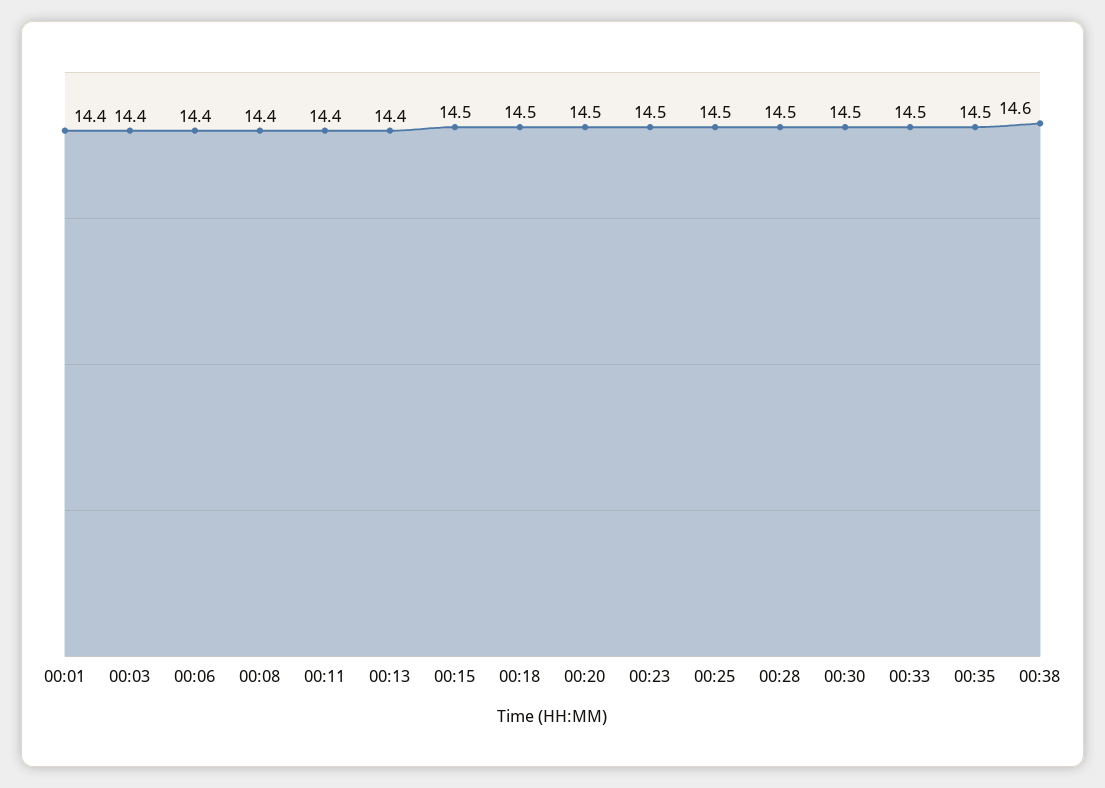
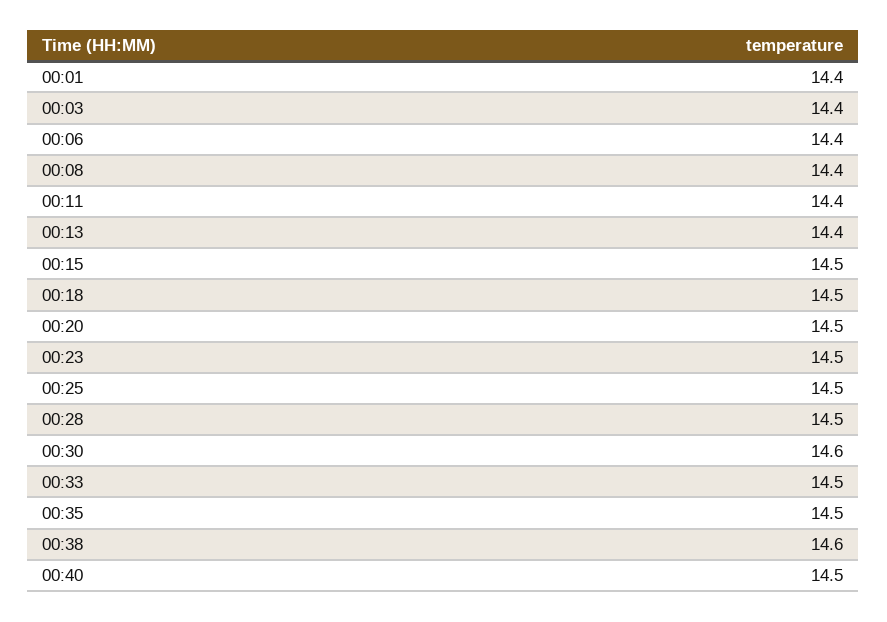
00:30: 14.5 -> 14.6
00:40: none -> 14.5

